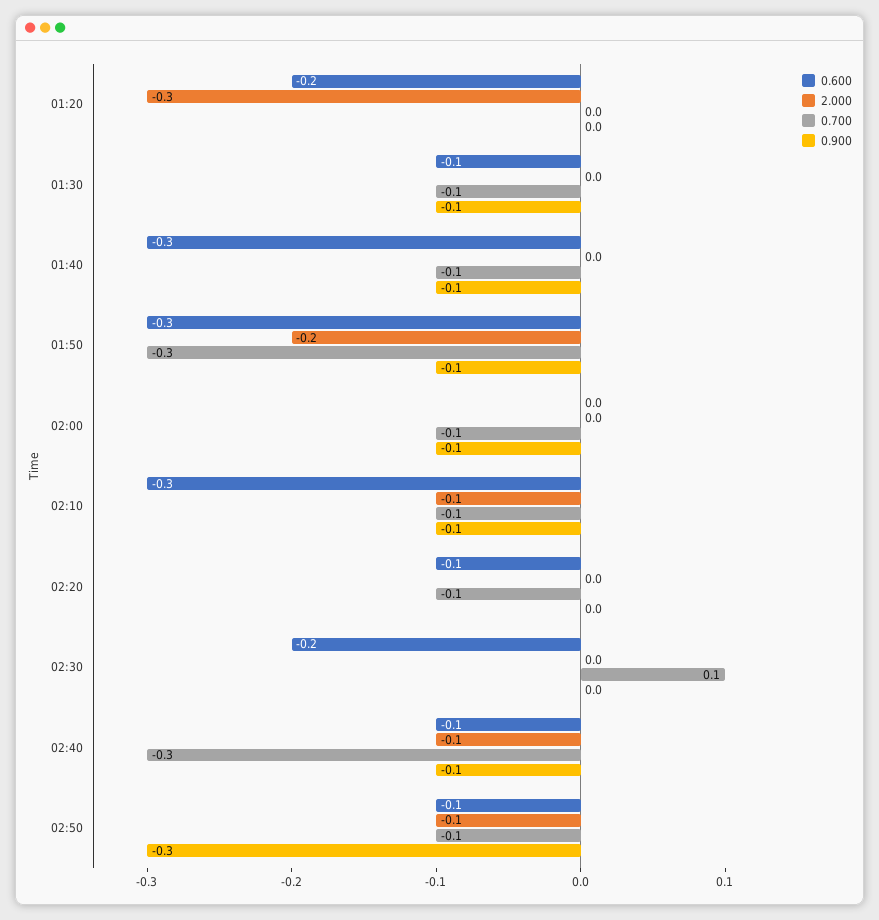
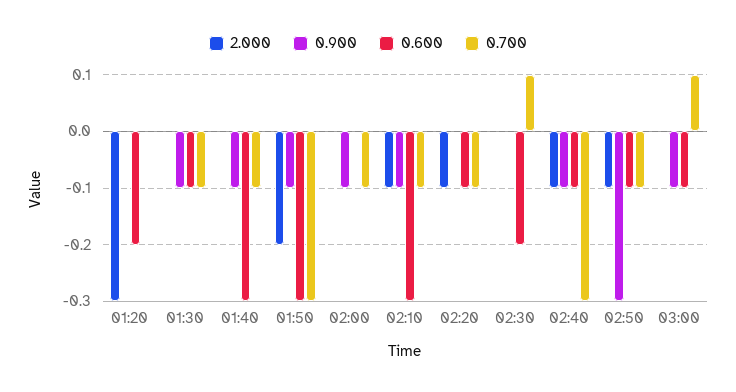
2.000, 02:20: 0 -> -0.1
2.000, 03:00: none -> 0
0.900, 03:00: none -> -0.1
0.600, 03:00: none -> -0.1
0.700, 03:00: none -> 0.1

